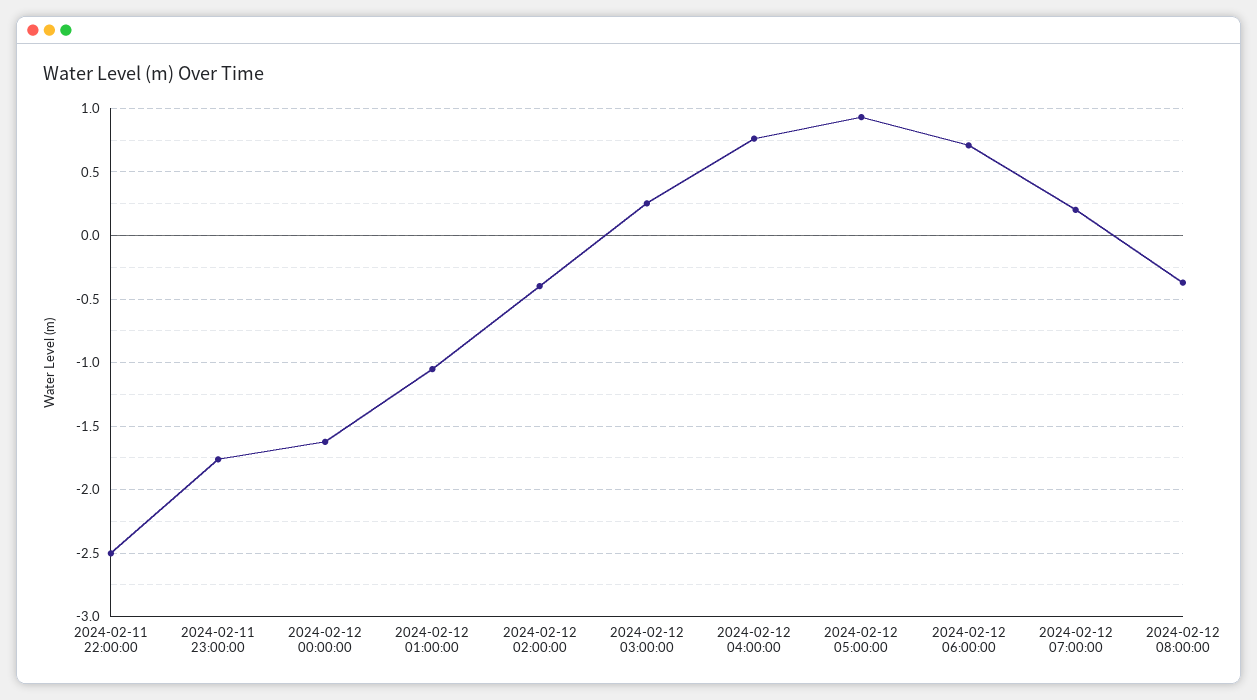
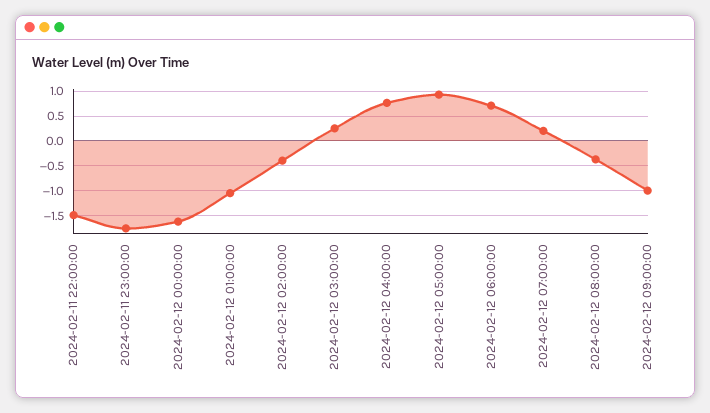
2024-02-11 22:00:00: -2.5 -> -1.5
2024-02-12 09:00:00: none -> -1

